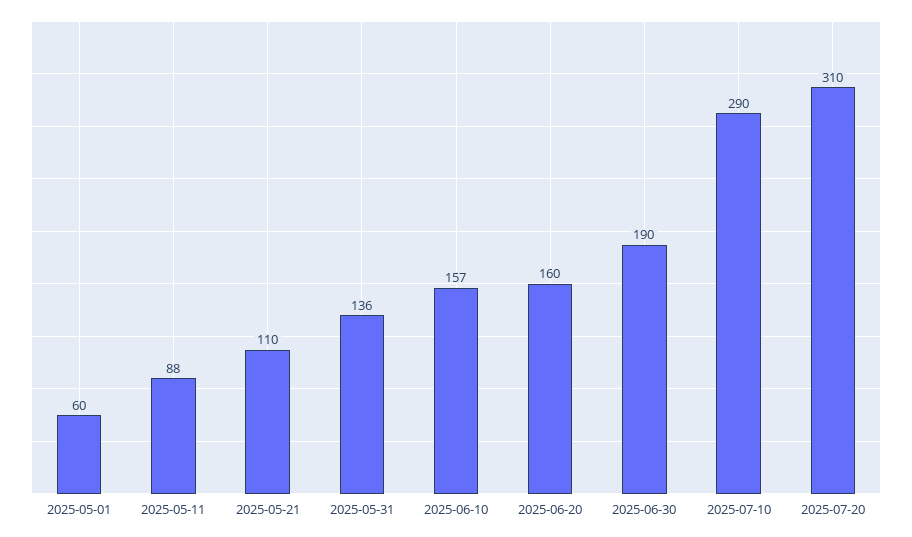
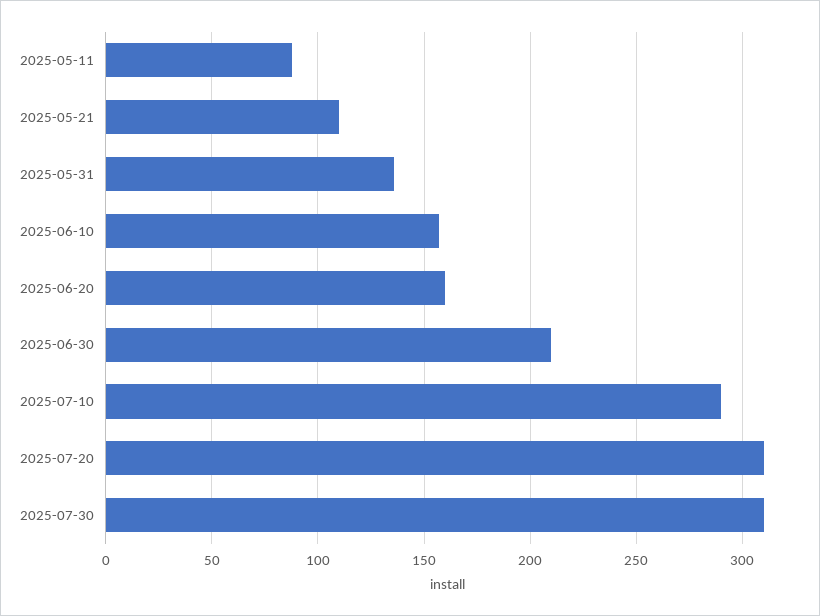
2025-05-01: 60 -> none
2025-06-30: 190 -> 210
2025-07-30: none -> 310

